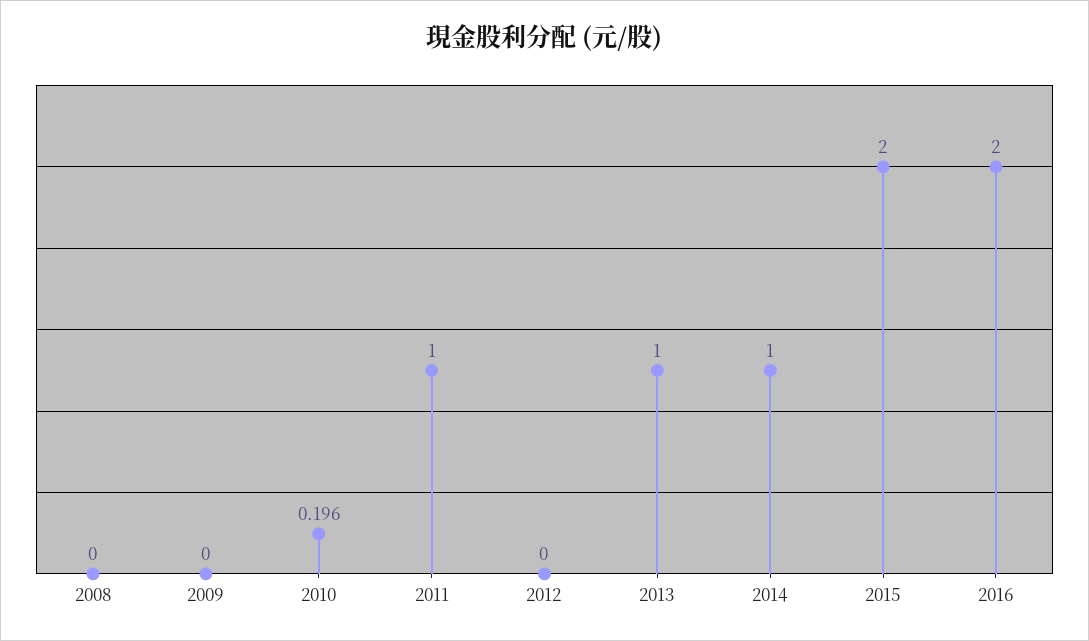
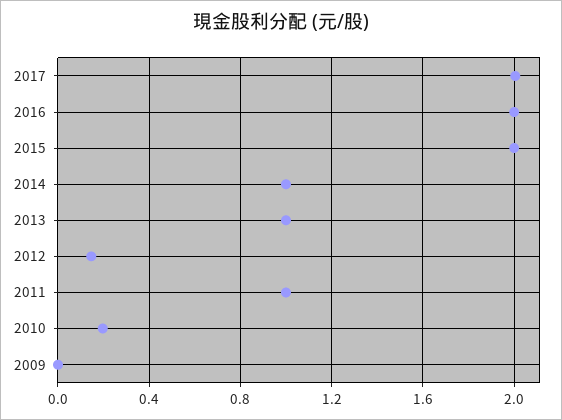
2008: 0 -> none
2012: 0 -> 0.15
2017: none -> 2

